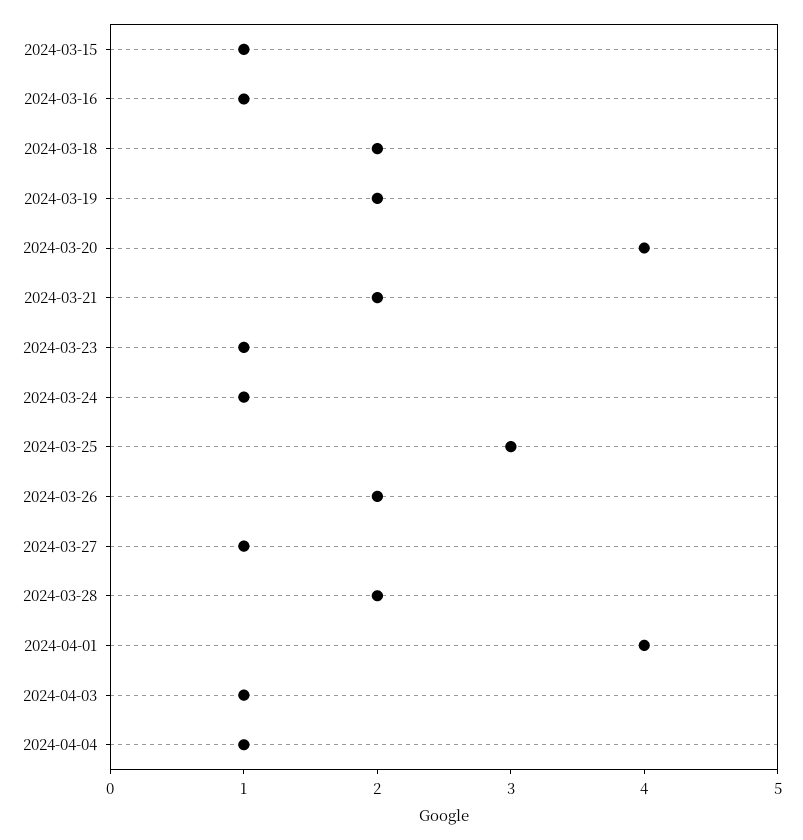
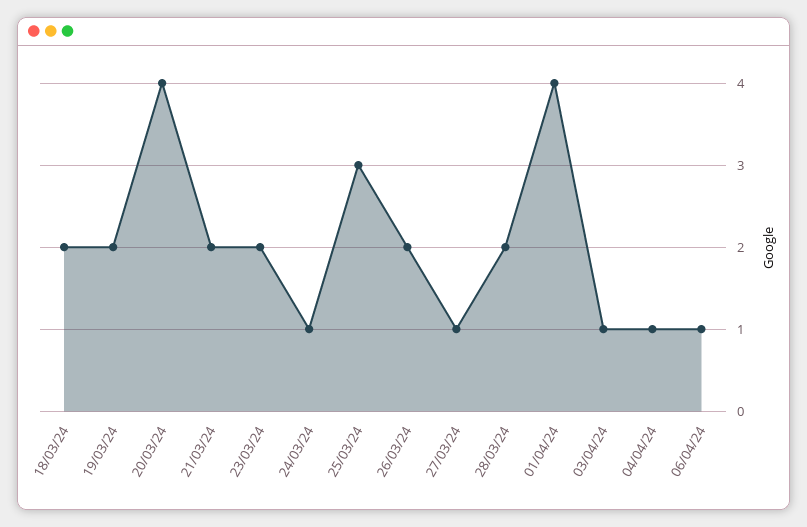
2024-03-15: 1 -> none
2024-03-16: 1 -> none
2024-03-23: 1 -> 2
06/04/24: none -> 1

